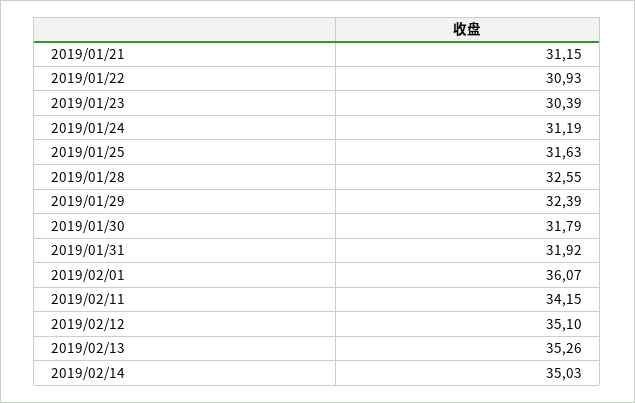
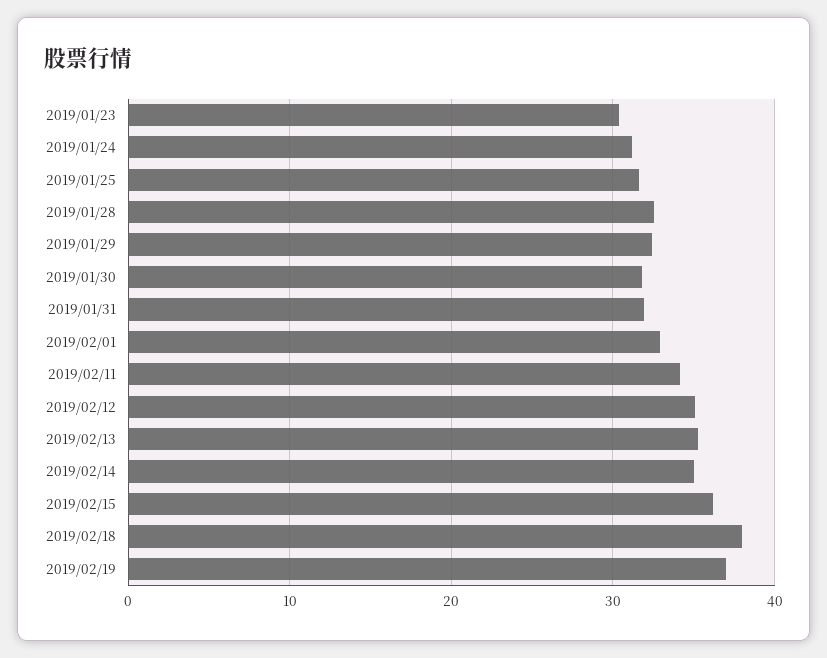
2019/01/21: 31.15 -> none
2019/01/22: 30.93 -> none
2019/02/01: 36.07 -> 33
2019/02/15: none -> 36
2019/02/18: none -> 38
2019/02/19: none -> 37

